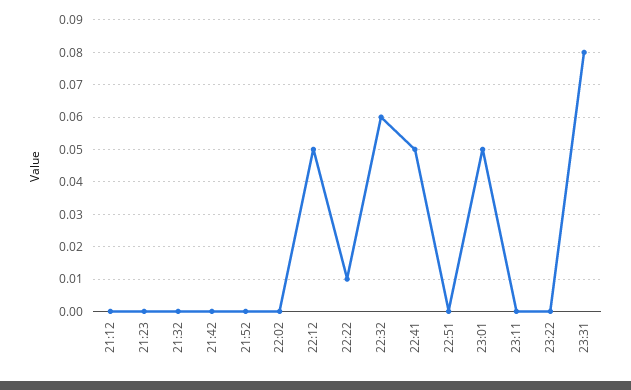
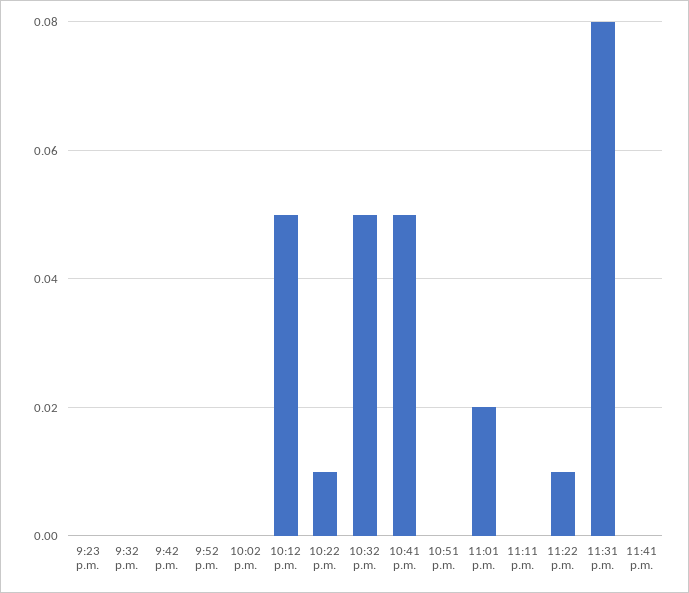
21:12: 0 -> none
22:32: 0.06 -> 0.05
23:01: 0.05 -> 0.02
23:22: 0 -> 0.01
11:41 p.m.: none -> 0

